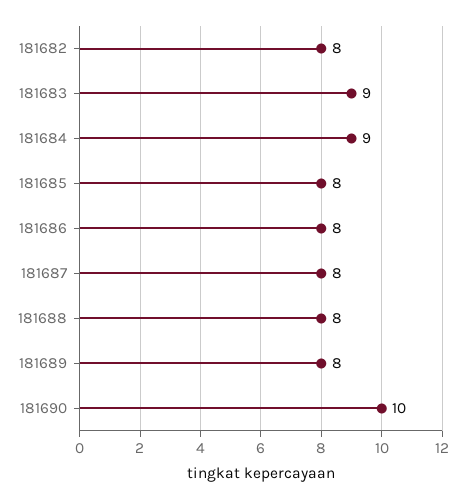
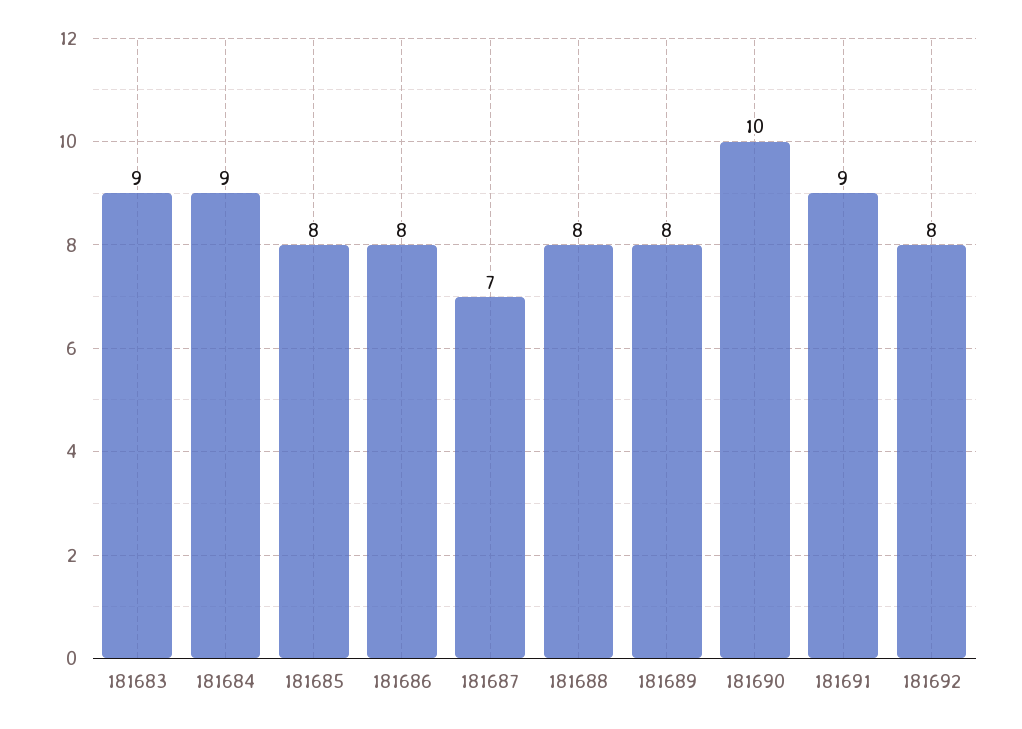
181682: 8 -> none
181687: 8 -> 7
181691: none -> 9
181692: none -> 8

